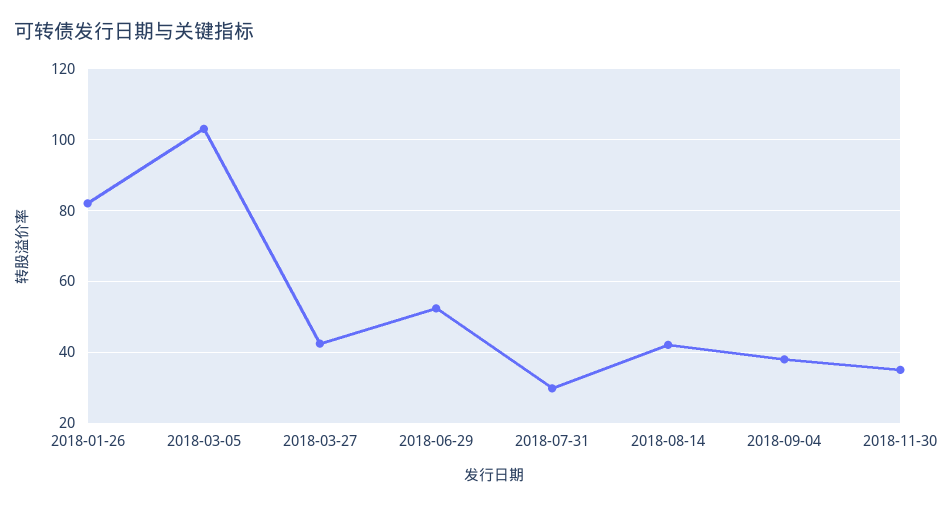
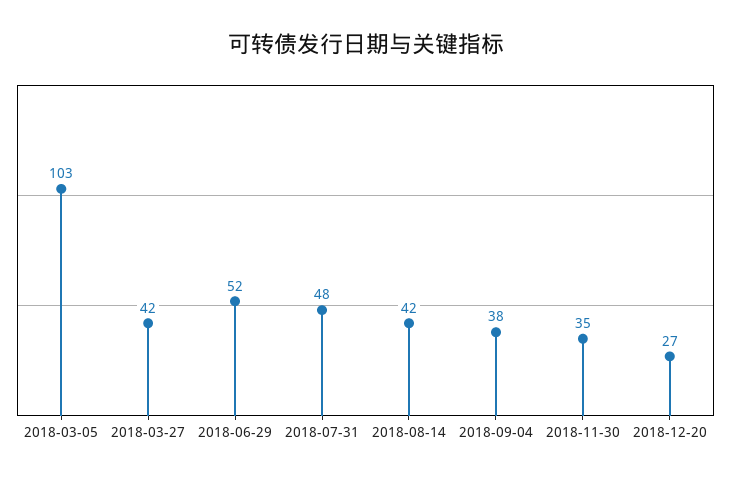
2018-01-26: 82 -> none
2018-07-31: 30 -> 48
2018-12-20: none -> 27

